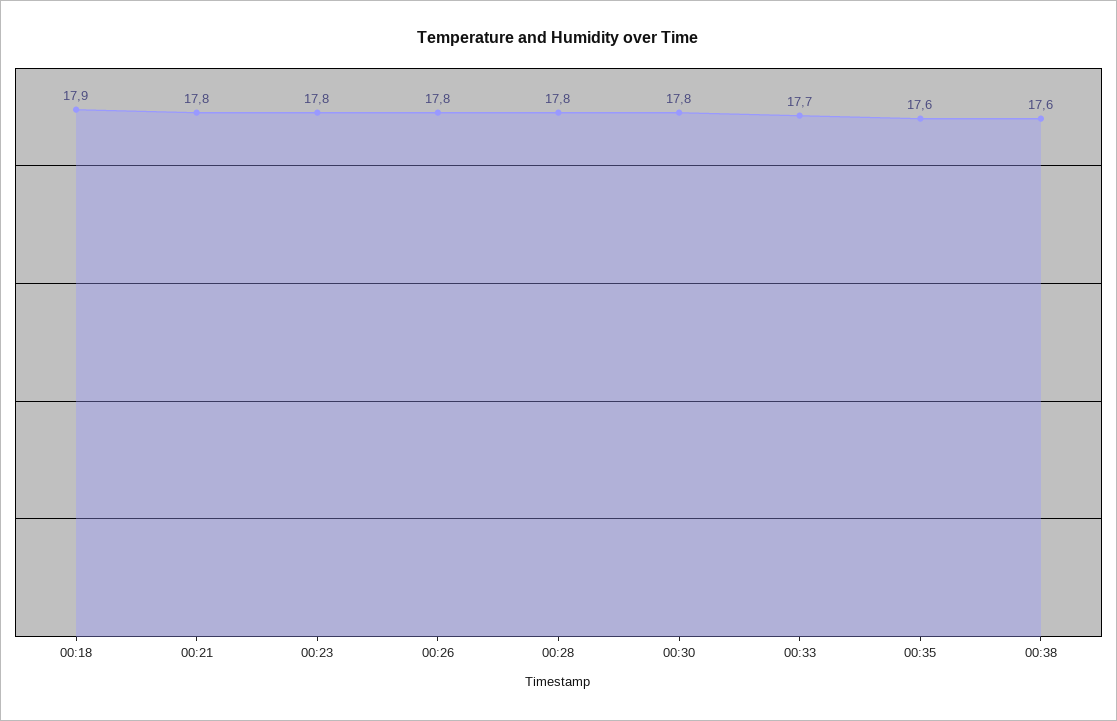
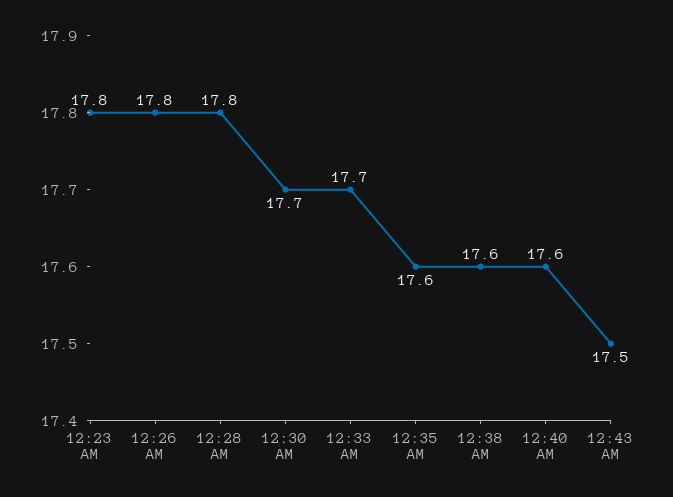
00:18: 17.9 -> none
00:21: 17.8 -> none
00:30: 17.8 -> 17.7
12:40 AM: none -> 17.6
12:43 AM: none -> 17.5

